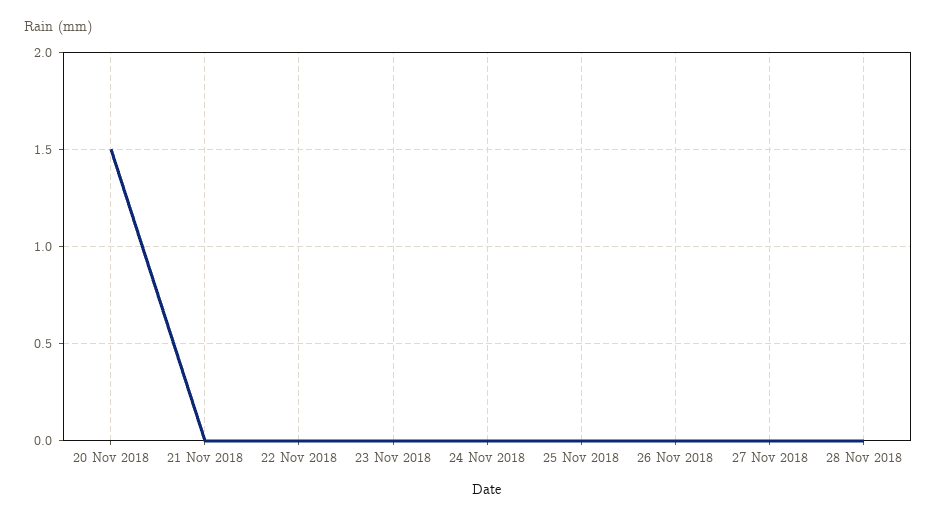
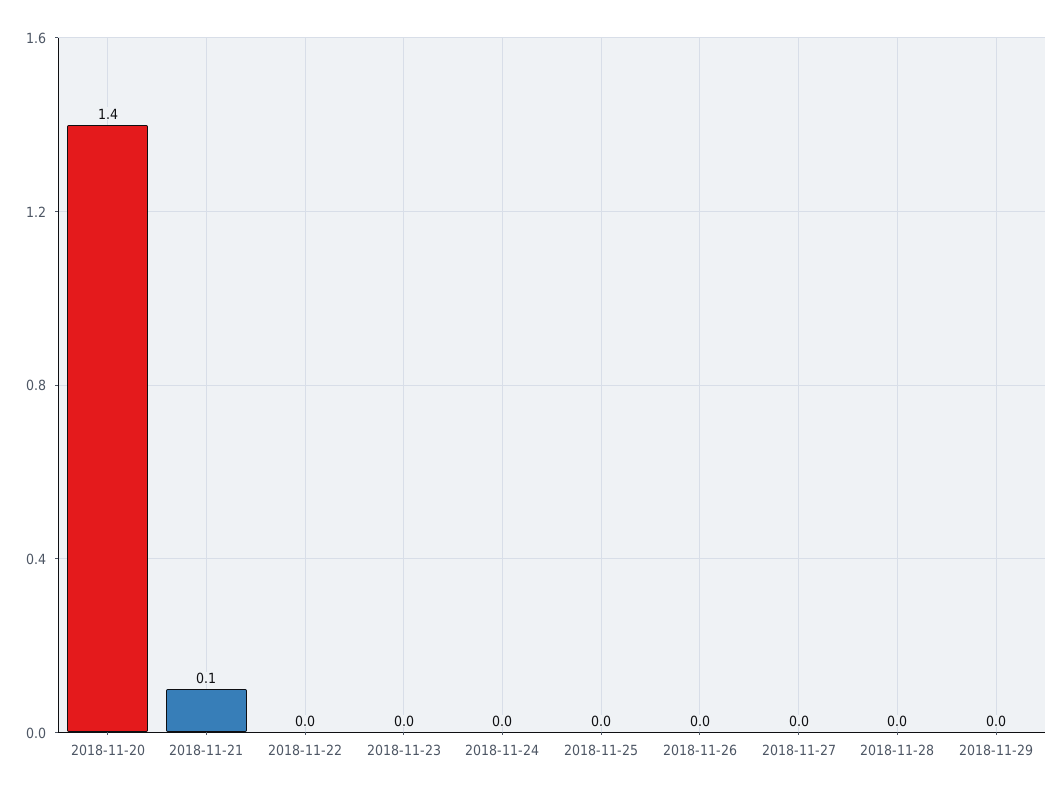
20 Nov 2018: 1.5 -> 1.4
21 Nov 2018: 0 -> 0.1
2018-11-29: none -> 0

